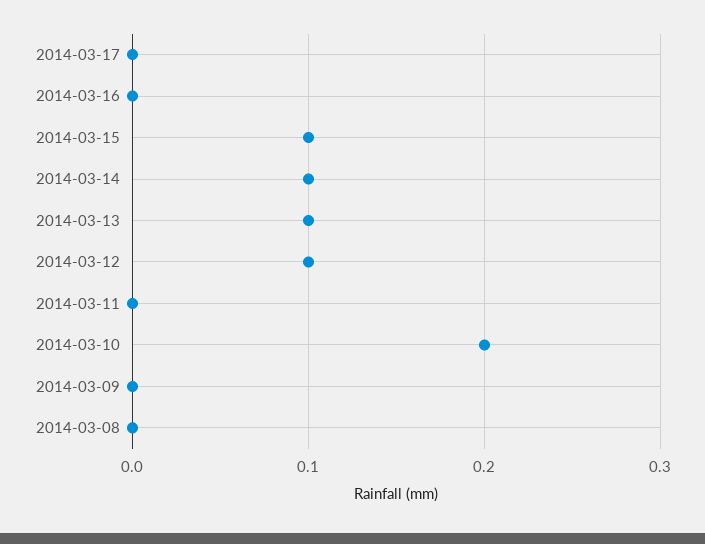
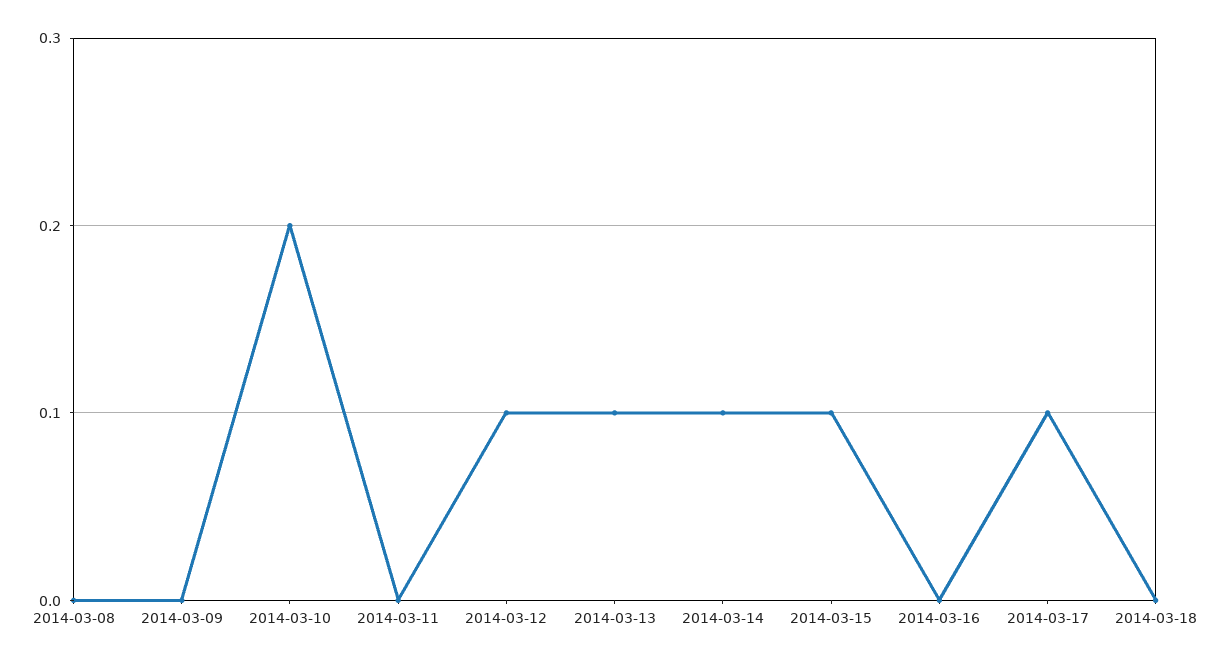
2014-03-17: 0 -> 0.1
2014-03-18: none -> 0

